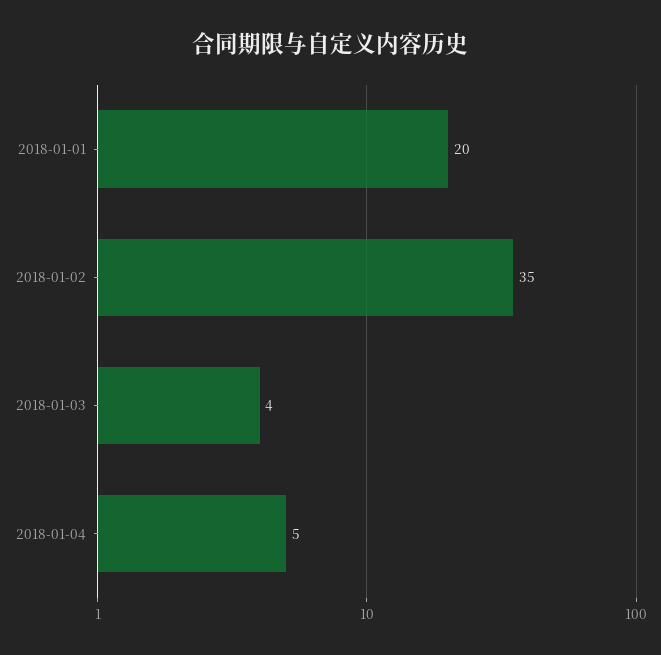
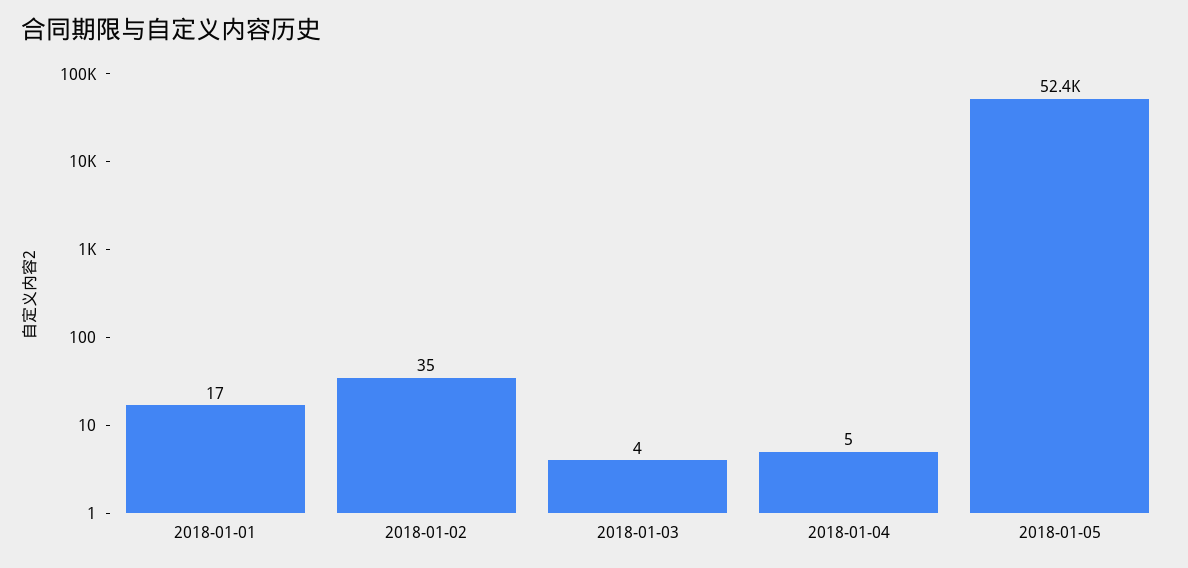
2018-01-01: 20 -> 17
2018-01-05: none -> 52400

